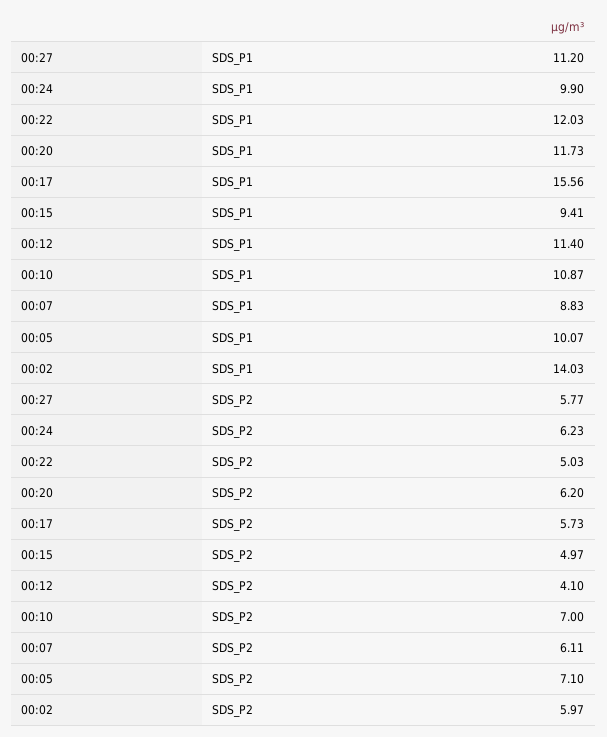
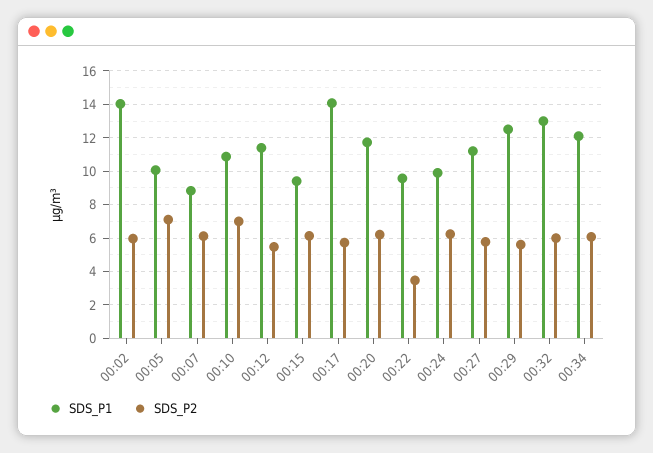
SDS_P1, 00:22: 12.03 -> 9.5
SDS_P1, 00:17: 15.56 -> 14
SDS_P2, 00:22: 5.03 -> 3.5
SDS_P2, 00:15: 4.97 -> 6
SDS_P2, 00:12: 4.1 -> 5.5
SDS_P1, 00:29: none -> 12.5
SDS_P2, 00:29: none -> 5.5
SDS_P1, 00:32: none -> 13
SDS_P2, 00:32: none -> 6
SDS_P1, 00:34: none -> 12
SDS_P2, 00:34: none -> 6

